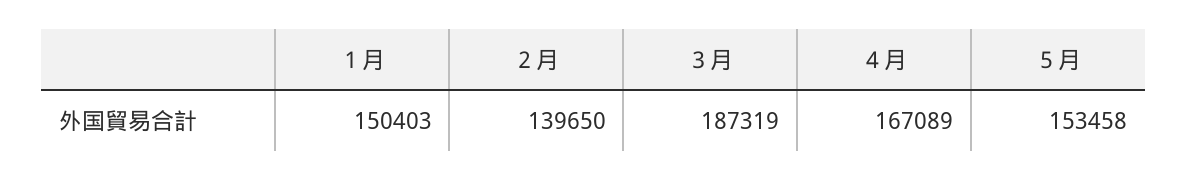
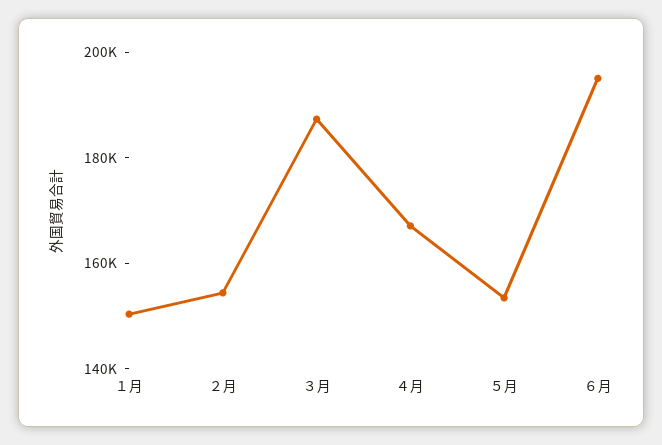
２月: 139650 -> 155000
６月: none -> 195000

